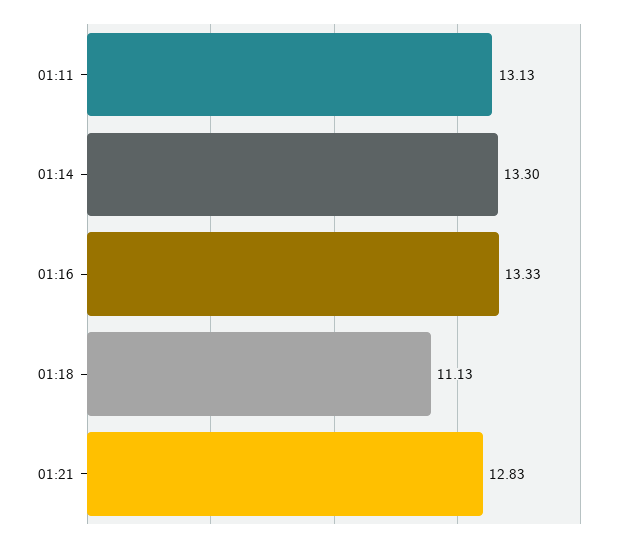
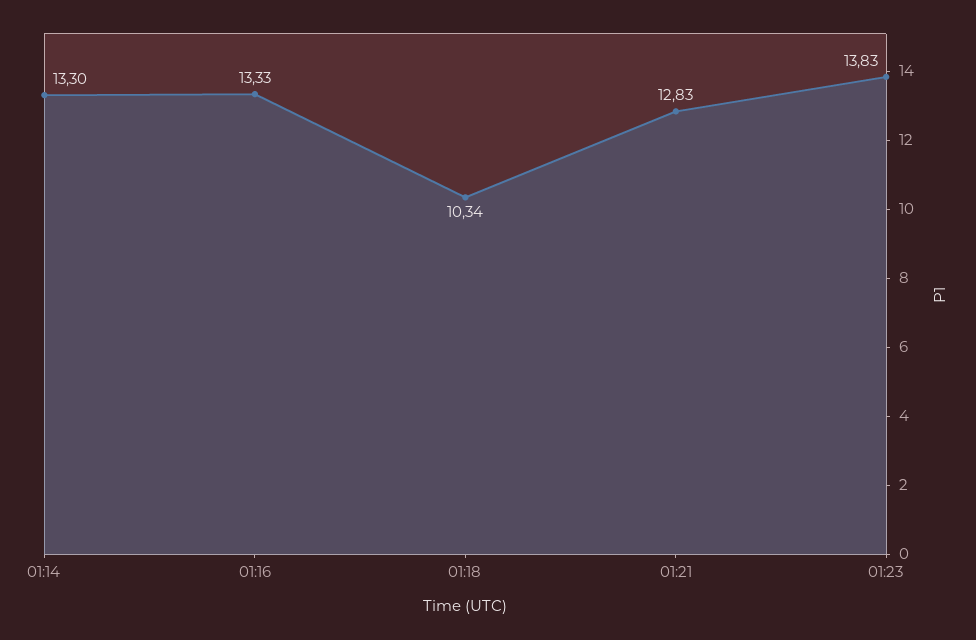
01:11: 13.13 -> none
01:18: 11.13 -> 10.34
01:23: none -> 13.83

